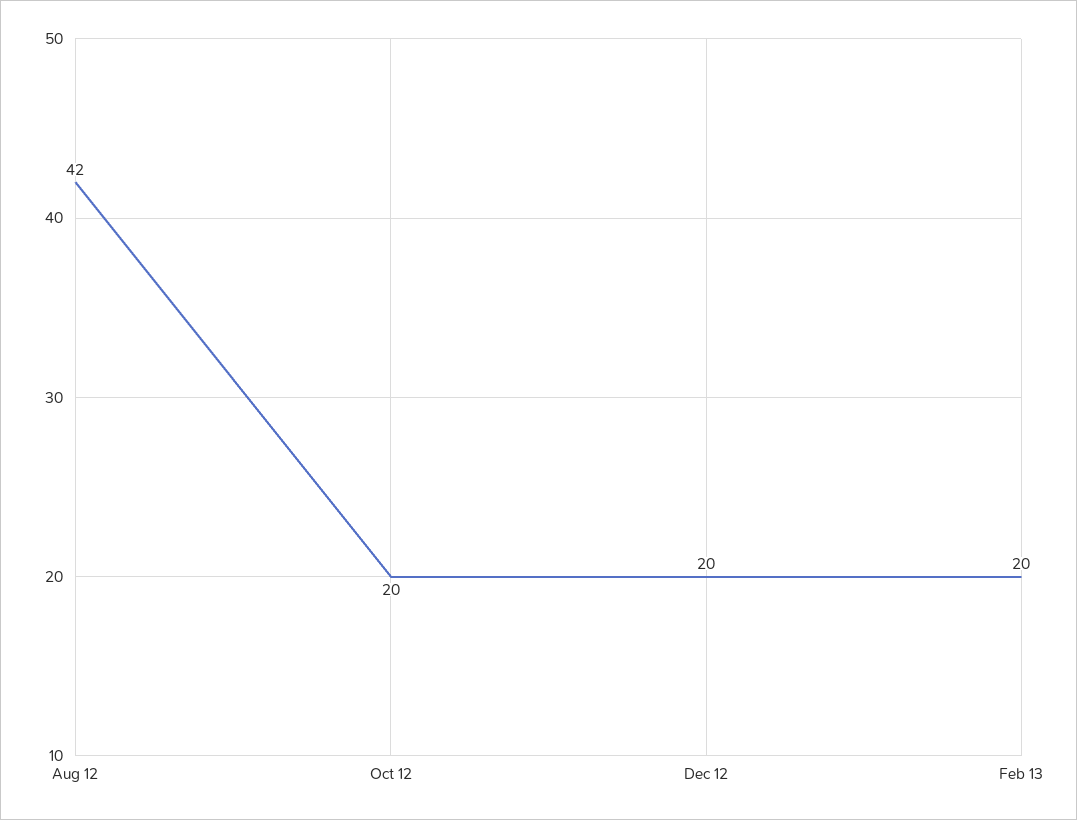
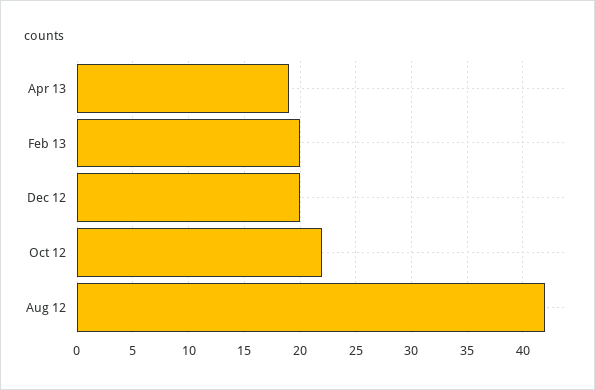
Oct 12: 20 -> 22
Apr 13: none -> 19

